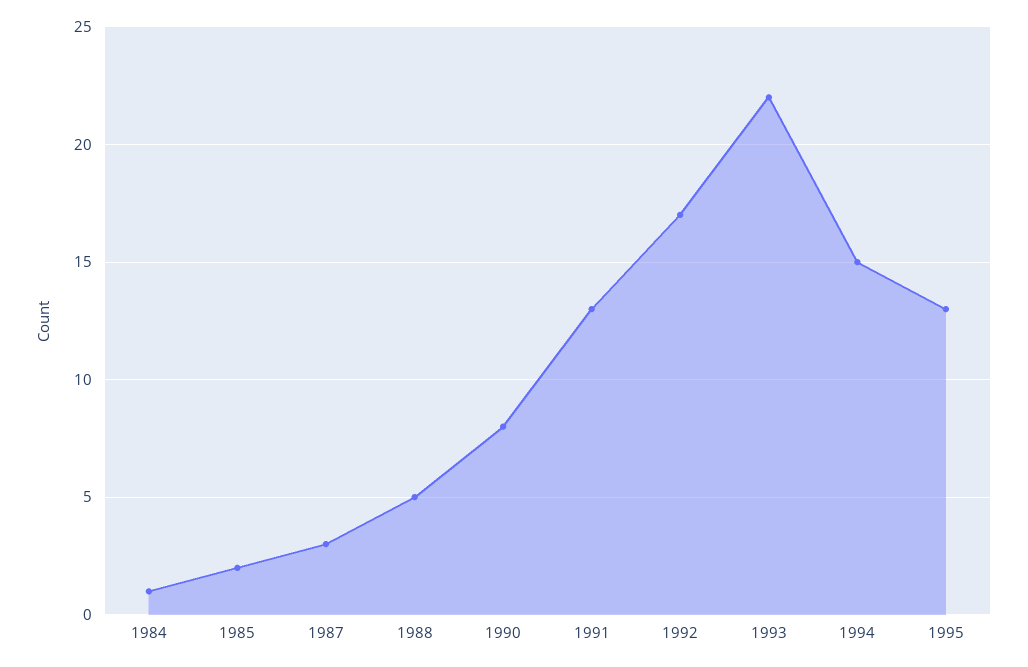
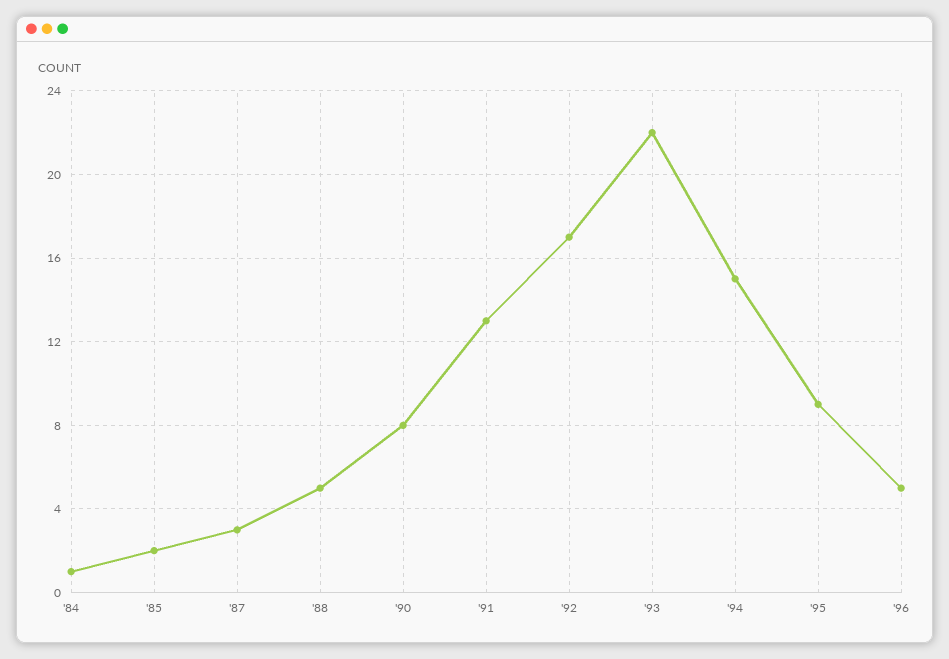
1995: 13 -> 9
'96: none -> 5

